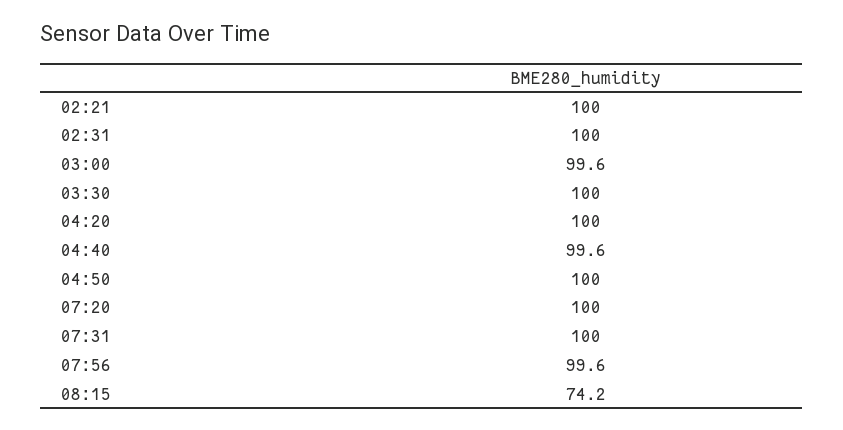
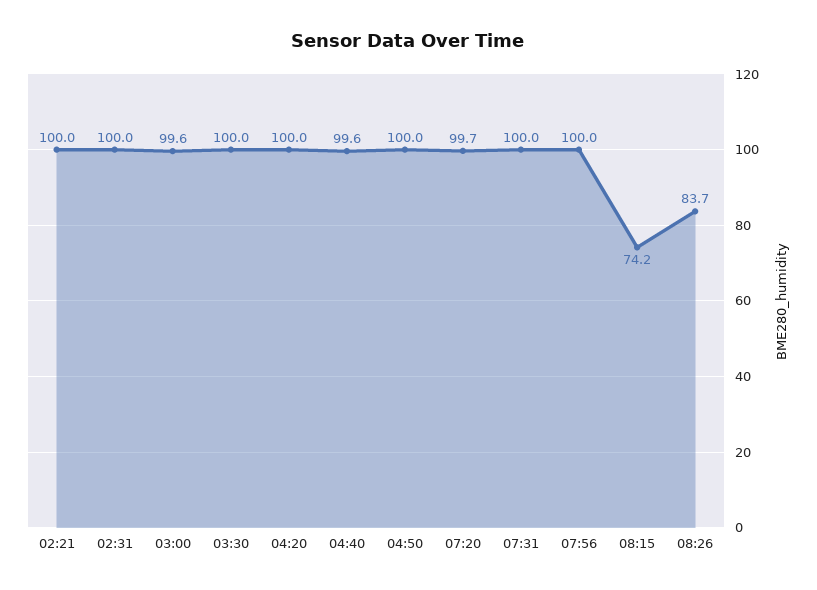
07:20: 100 -> 99.7
07:56: 99.6 -> 100
08:26: none -> 83.7

